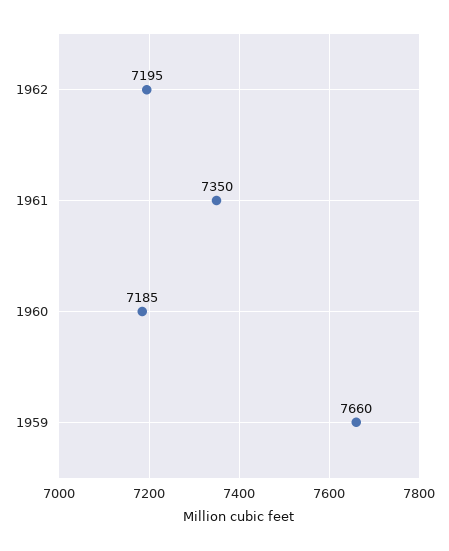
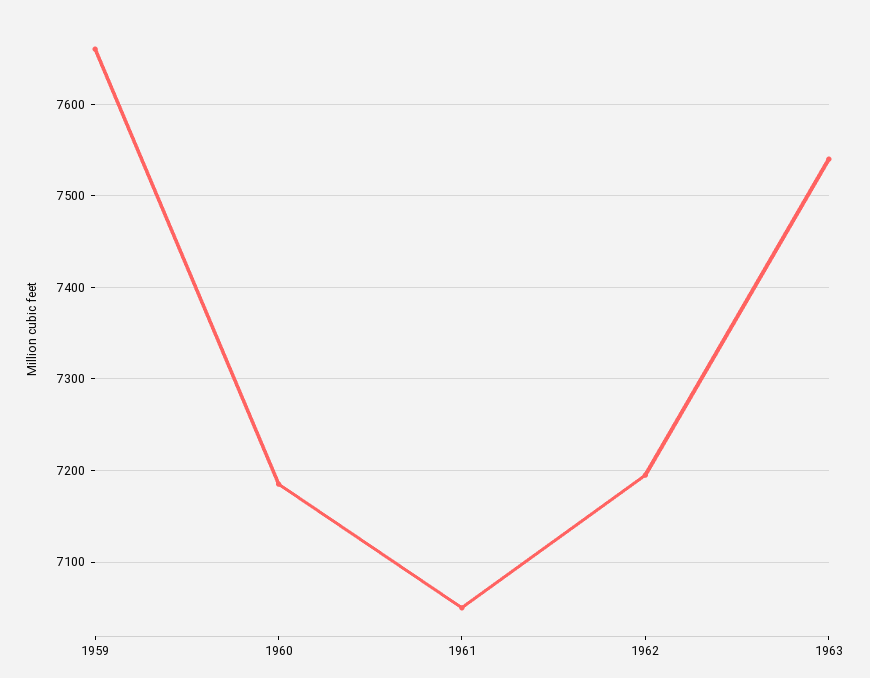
1961: 7350 -> 7050
1963: none -> 7540

